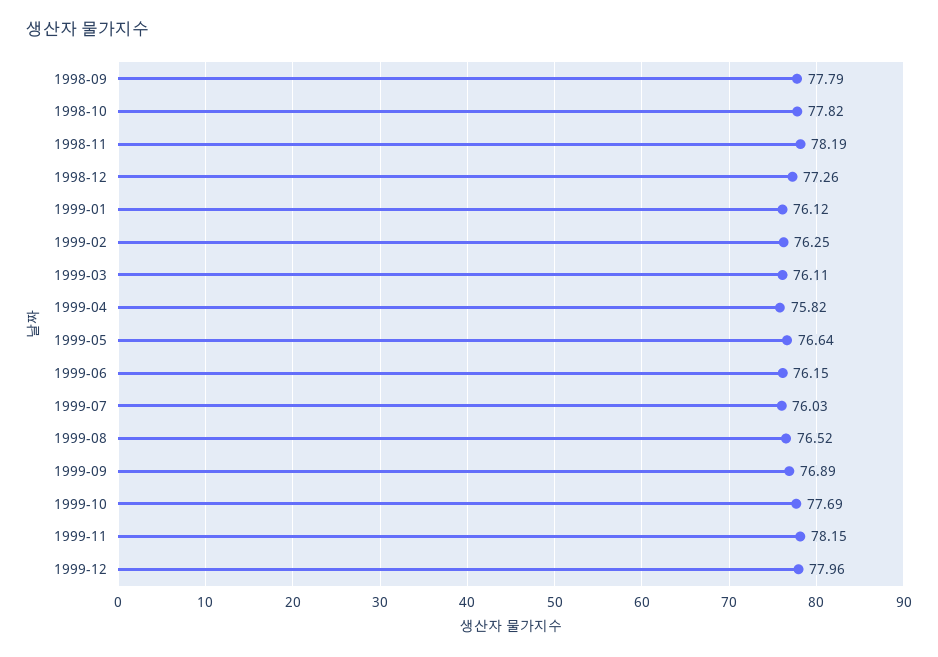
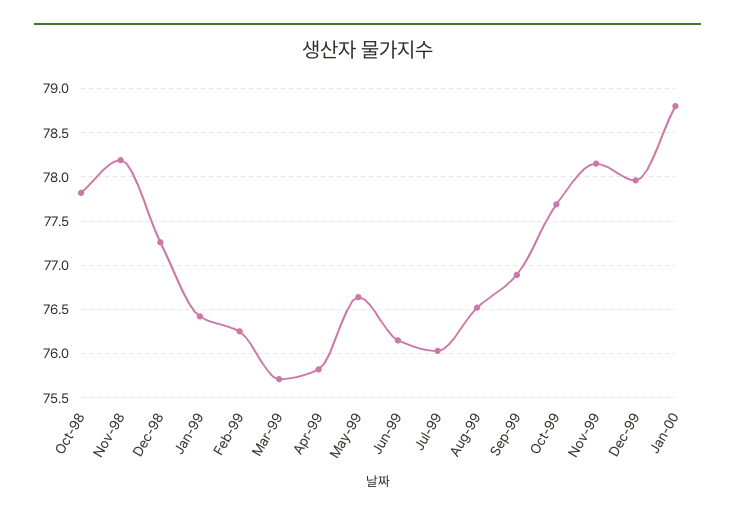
1998-09: 77.79 -> none
1999-01: 76.12 -> 76.4
1999-03: 76.11 -> 75.7
Jan-00: none -> 78.8

